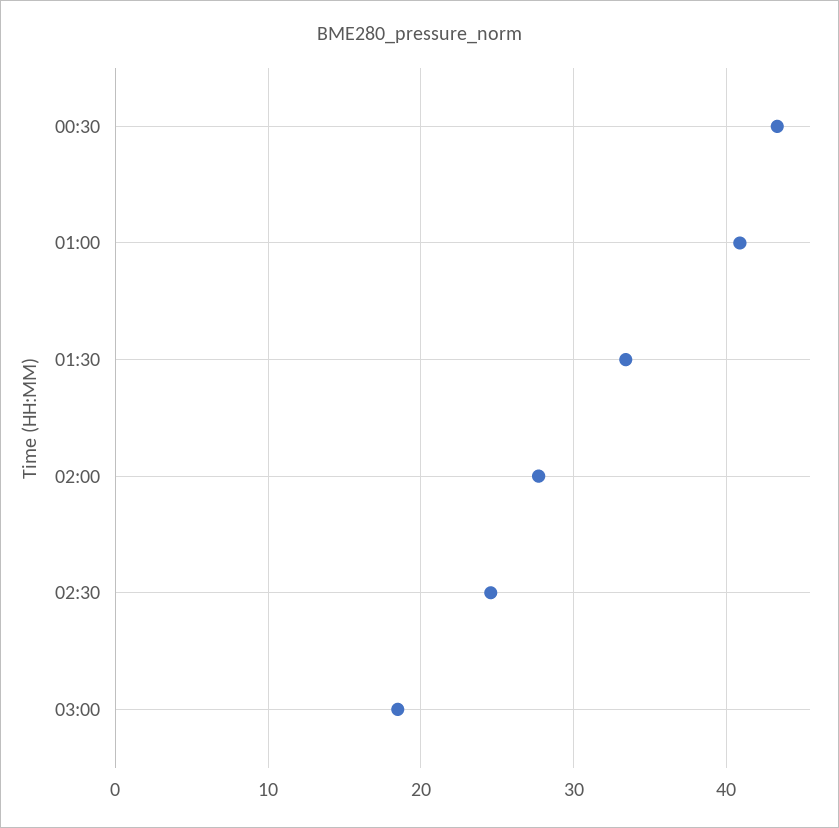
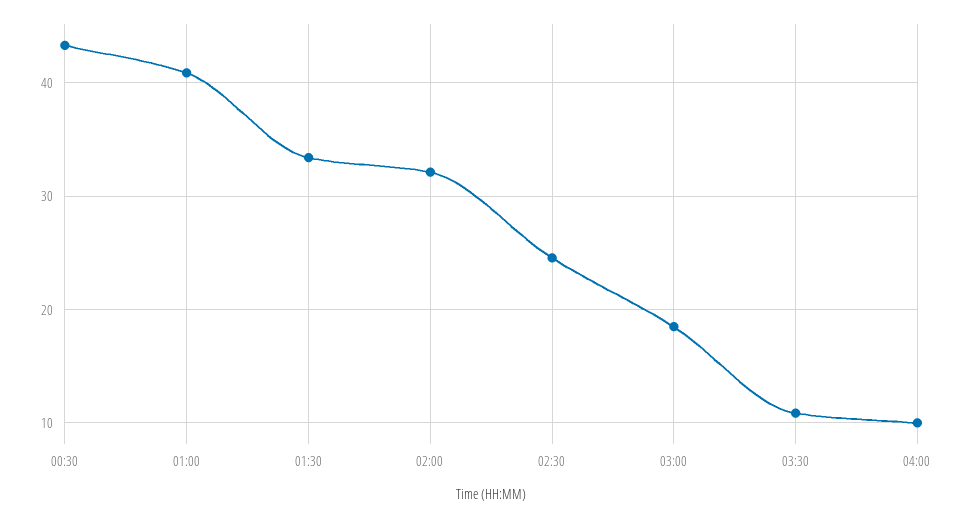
02:00: 28 -> 32
03:30: none -> 11
04:00: none -> 10

